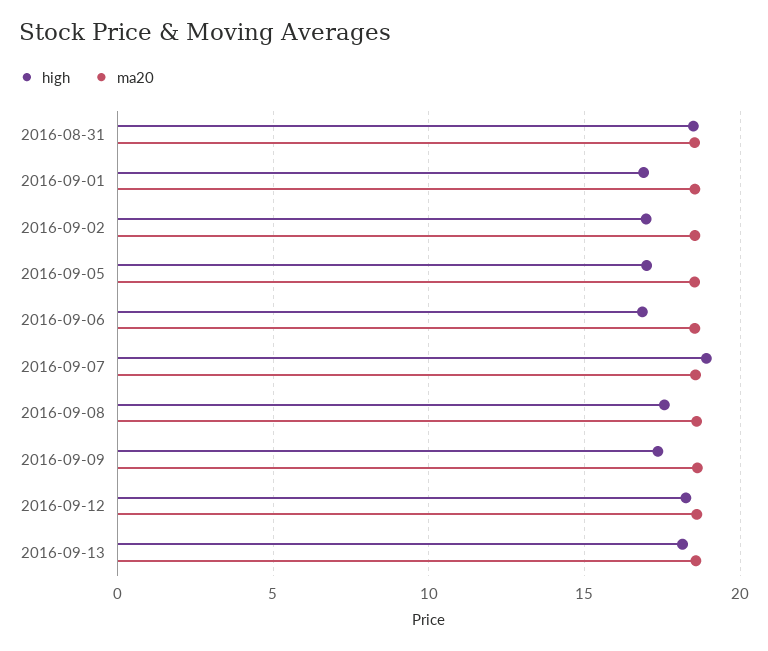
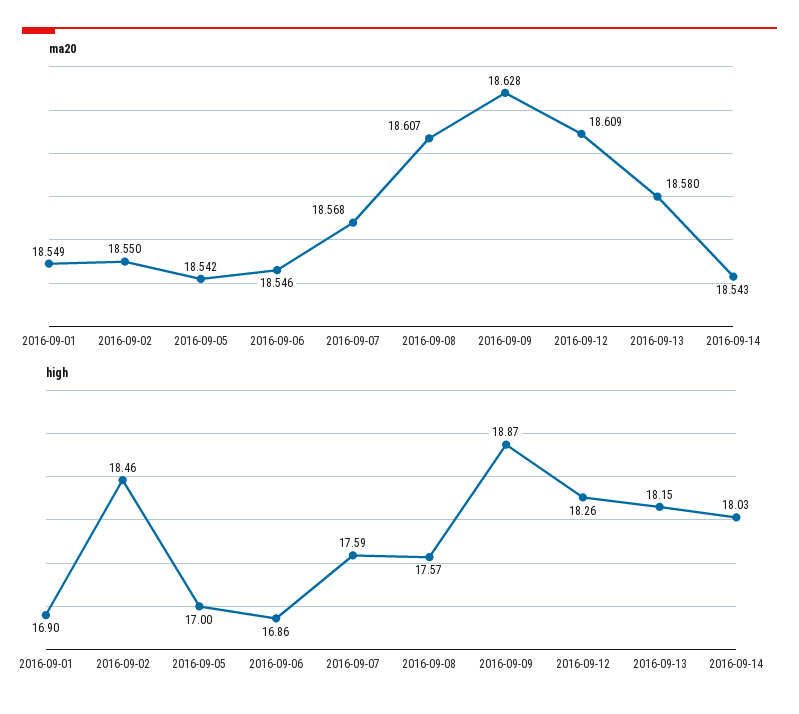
high, 2016-08-31: 18.5 -> none
ma20, 2016-08-31: 18.5 -> none
high, 2016-09-02: 17 -> 18.46
high, 2016-09-07: 19 -> 17.59
high, 2016-09-09: 17.5 -> 18.87
ma20, 2016-09-14: none -> 18.543
high, 2016-09-14: none -> 18.03

